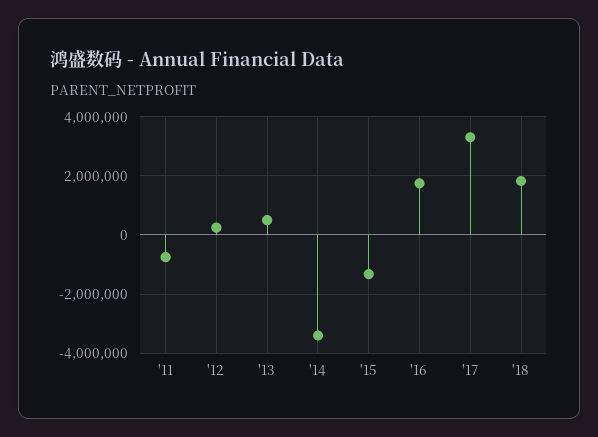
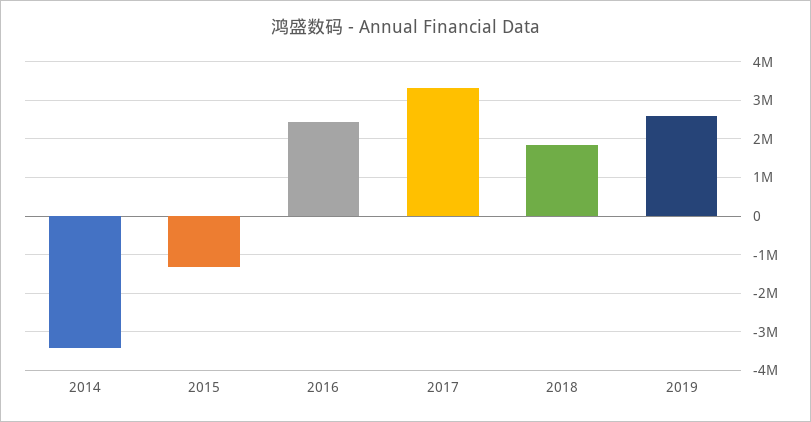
'11: -750000 -> none
'12: 250000 -> none
'13: 500000 -> none
'16: 1750000 -> 2400000
2019: none -> 2600000

